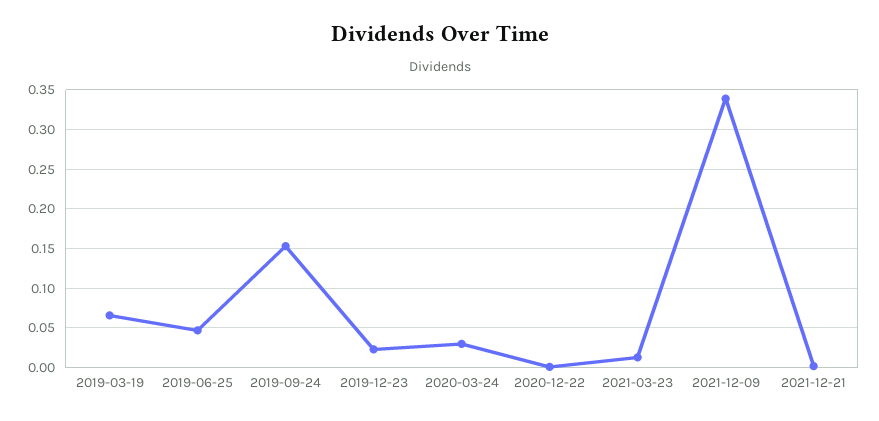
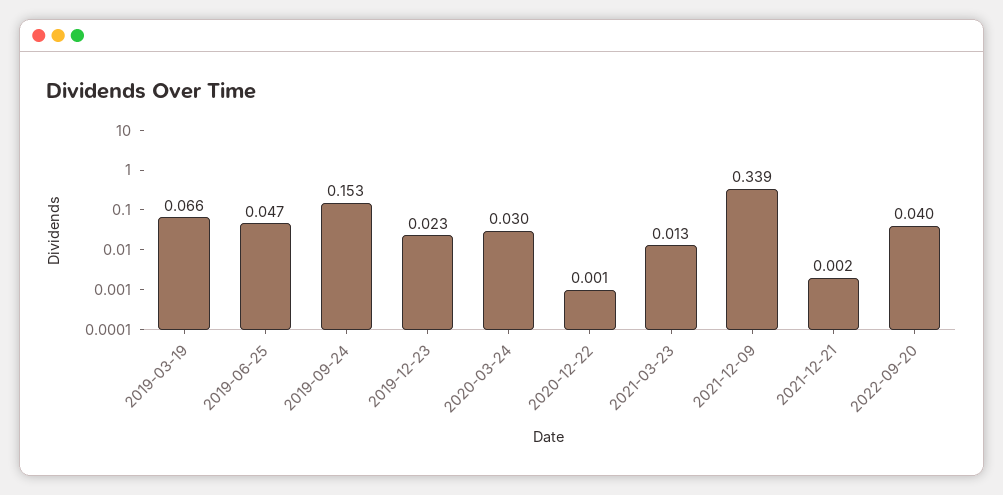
2022-09-20: none -> 0.04

